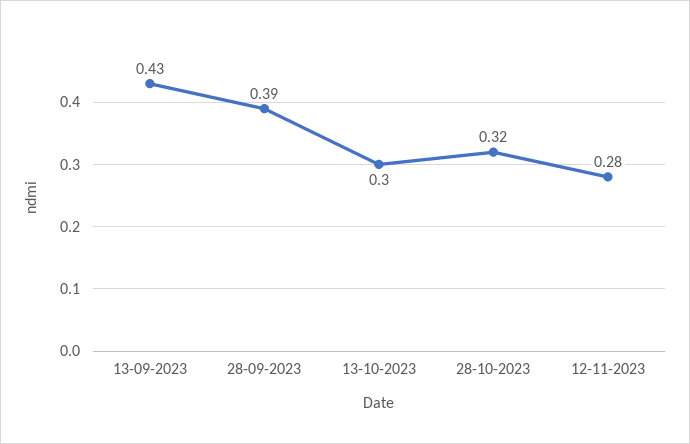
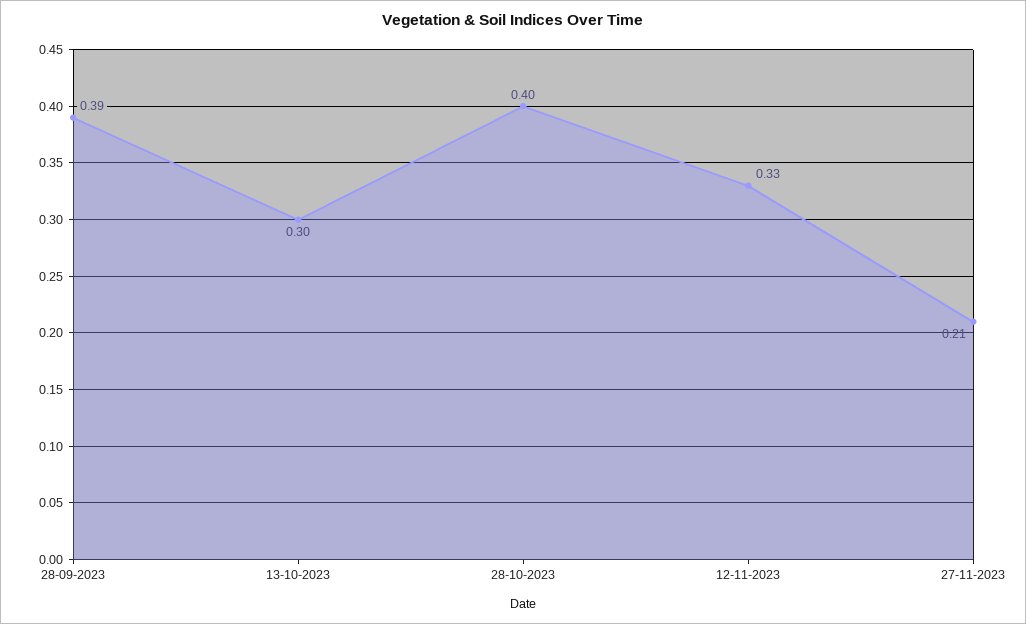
13-09-2023: 0.43 -> none
28-10-2023: 0.32 -> 0.4
12-11-2023: 0.28 -> 0.33
27-11-2023: none -> 0.21

